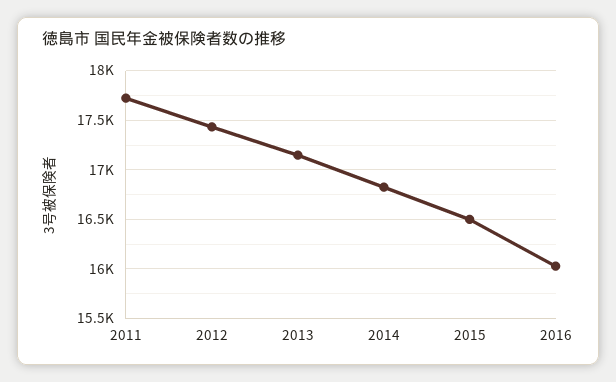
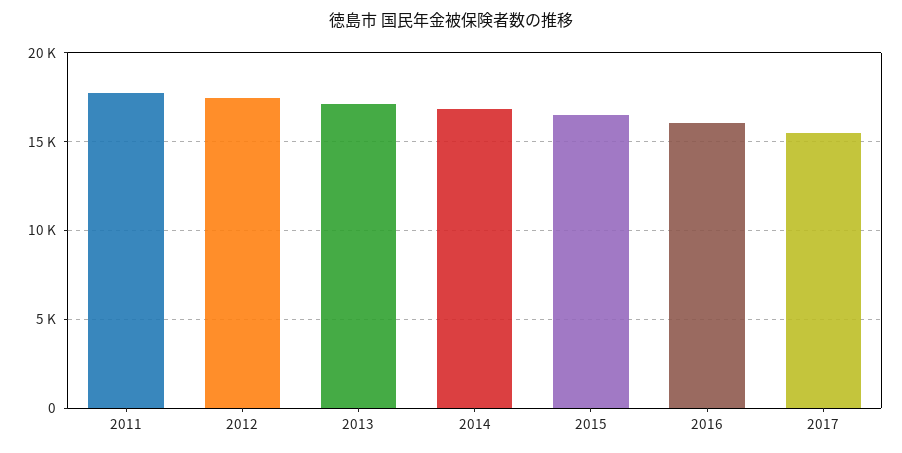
2017: none -> 15500

